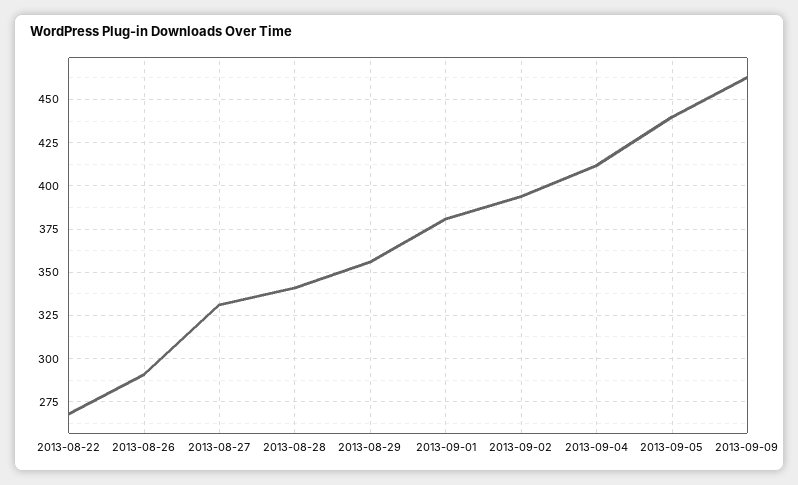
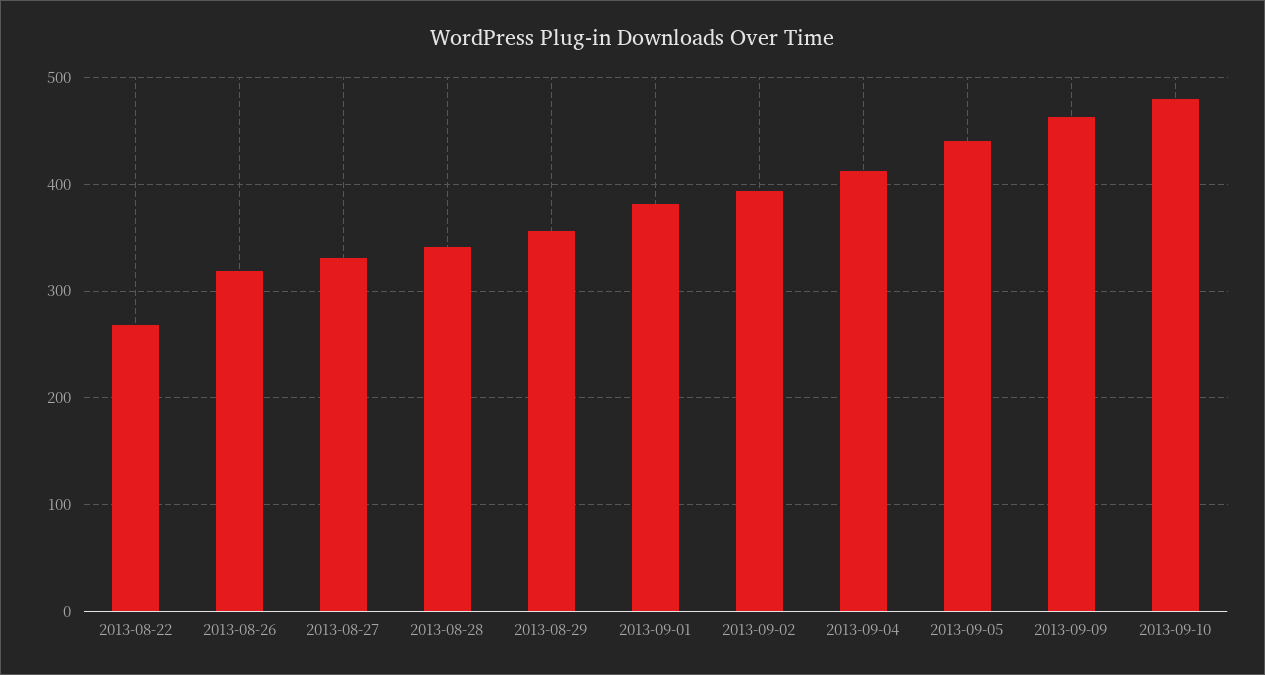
2013-08-26: 290 -> 320
2013-09-10: none -> 480

